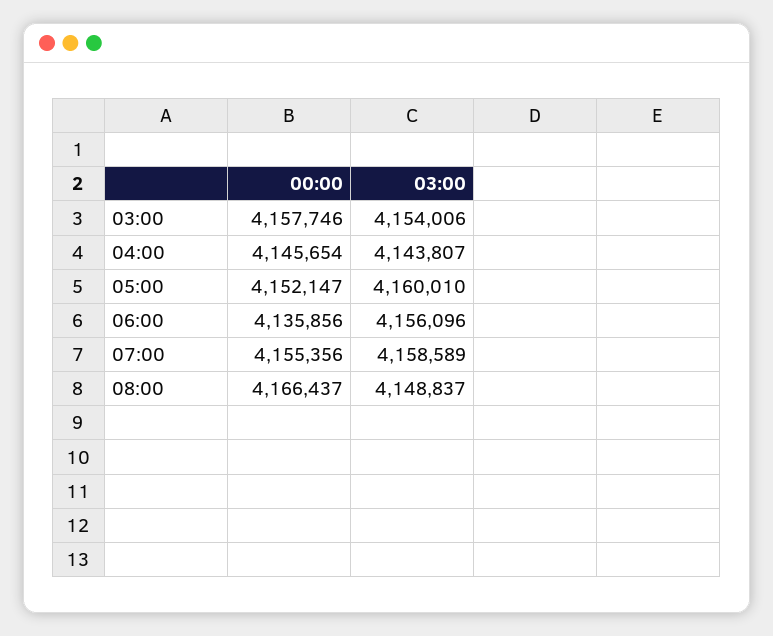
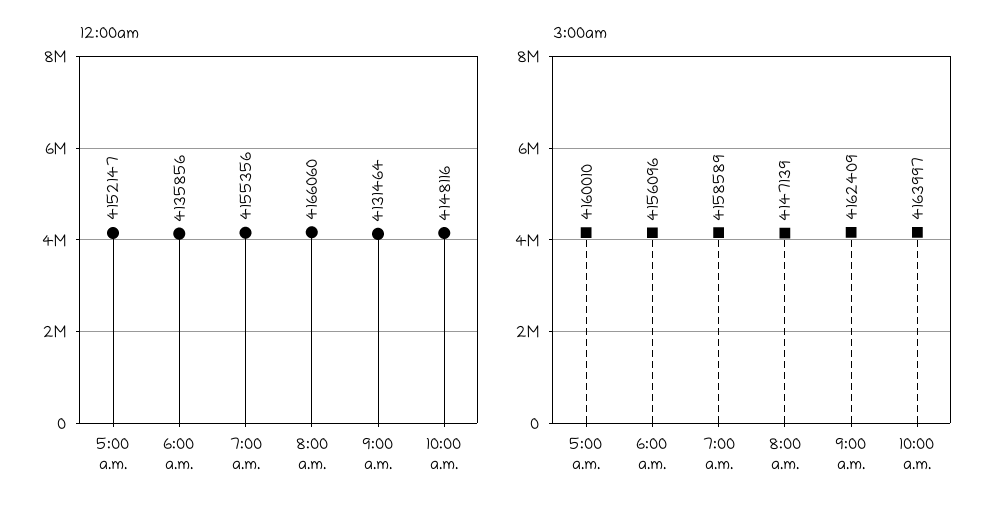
00:00, 03:00: 4157746 -> none
03:00, 03:00: 4154006 -> none
00:00, 04:00: 4145654 -> none
03:00, 04:00: 4143807 -> none
00:00, 08:00: 4166437 -> 4166060
03:00, 08:00: 4148837 -> 4147139
00:00, 9:00 a.m.: none -> 4131464
00:00, 10:00 a.m.: none -> 4148116
03:00, 9:00 a.m.: none -> 4162409
03:00, 10:00 a.m.: none -> 4163997

